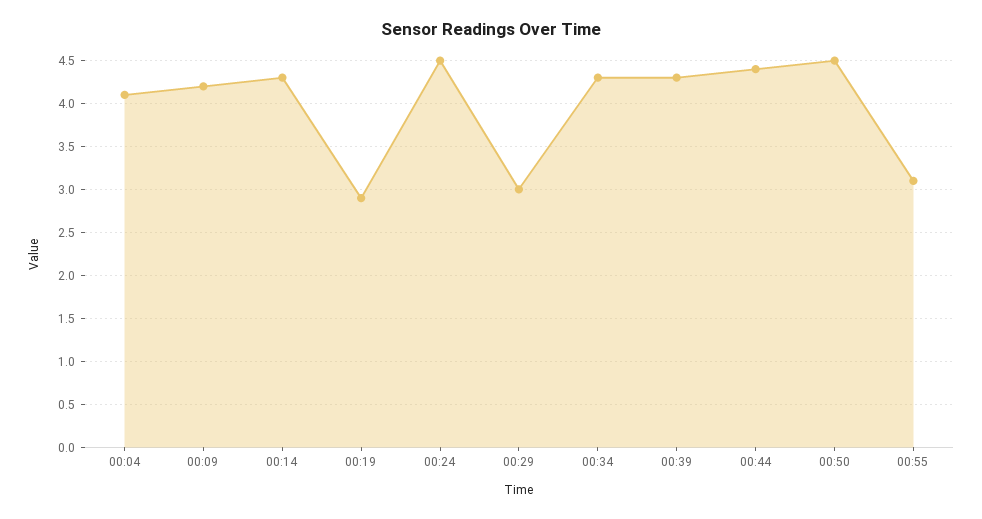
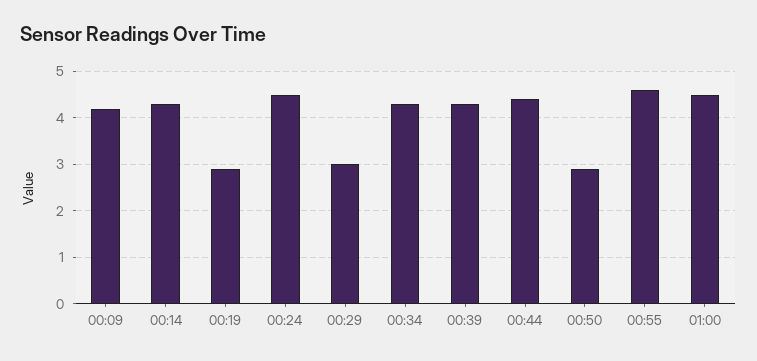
00:04: 4.1 -> none
00:50: 4.5 -> 3
00:55: 3.1 -> 4.5
01:00: none -> 4.5

